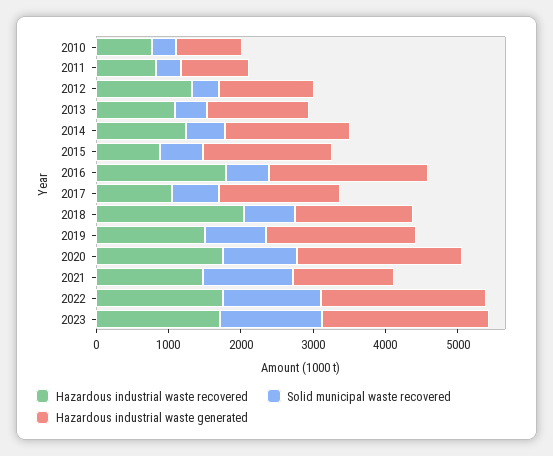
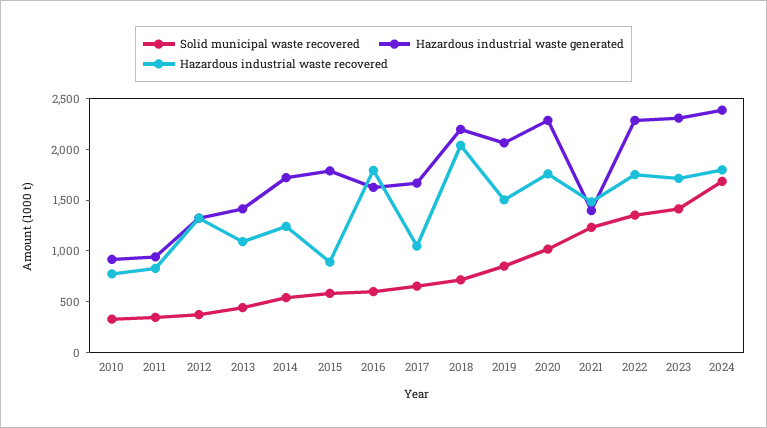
Hazardous industrial waste generated, 2016: 2200 -> 1600
Hazardous industrial waste generated, 2018: 1600 -> 2200
Solid municipal waste recovered, 2024: none -> 1700
Hazardous industrial waste generated, 2024: none -> 2400
Hazardous industrial waste recovered, 2024: none -> 1800

